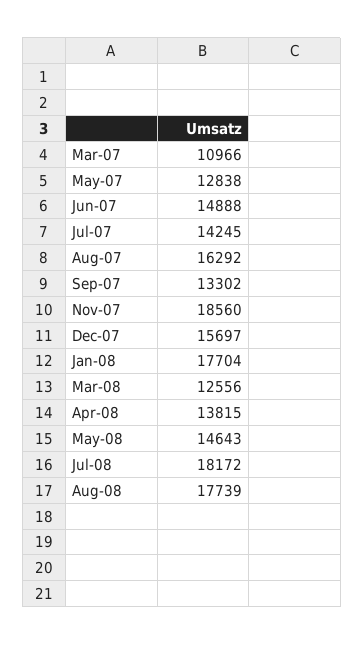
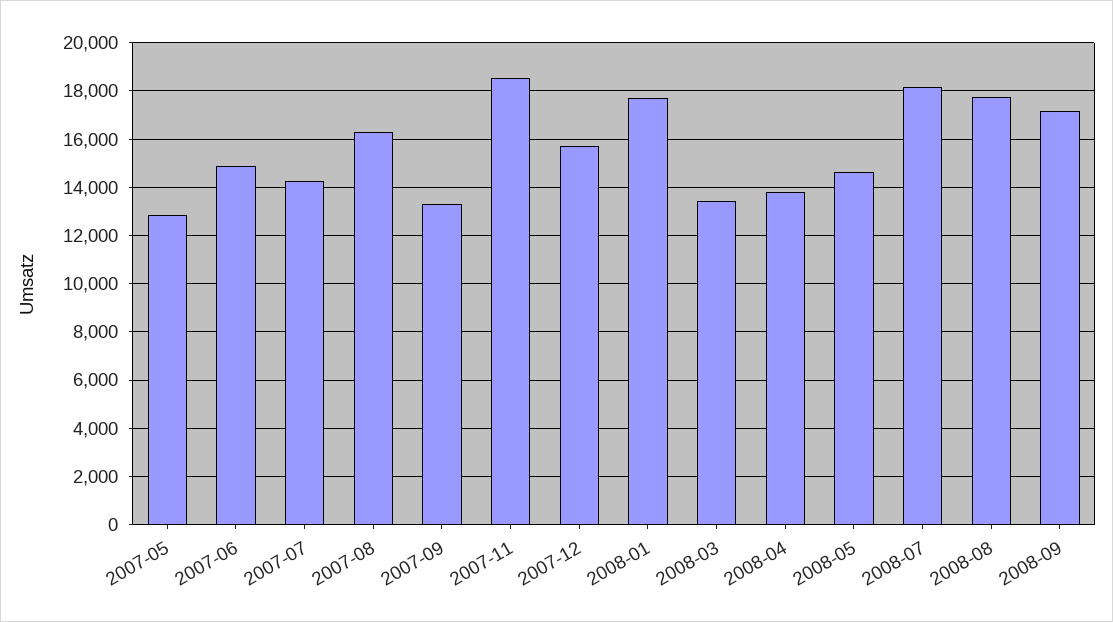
Mar-07: 10966 -> none
Mar-08: 12556 -> 13500
2008-09: none -> 17250

